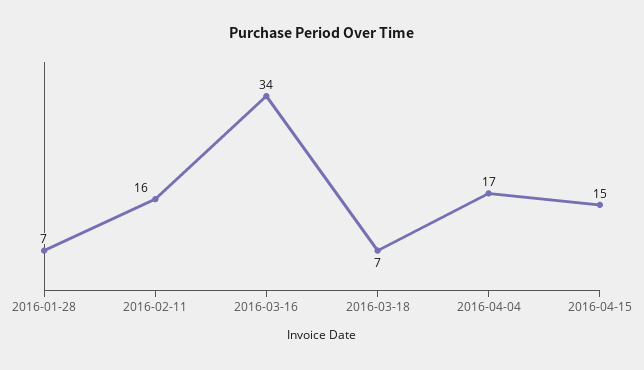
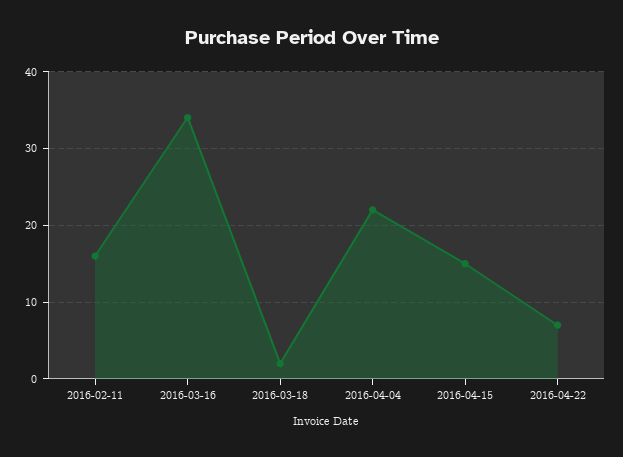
2016-01-28: 7 -> none
2016-03-18: 7 -> 2
2016-04-04: 17 -> 22
2016-04-22: none -> 7

